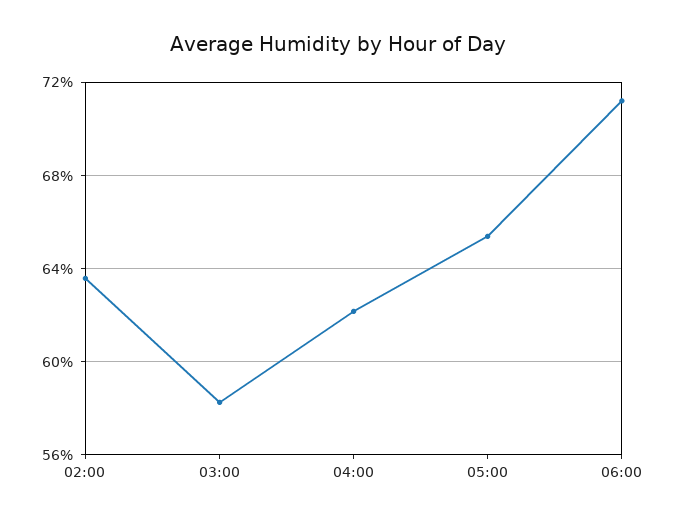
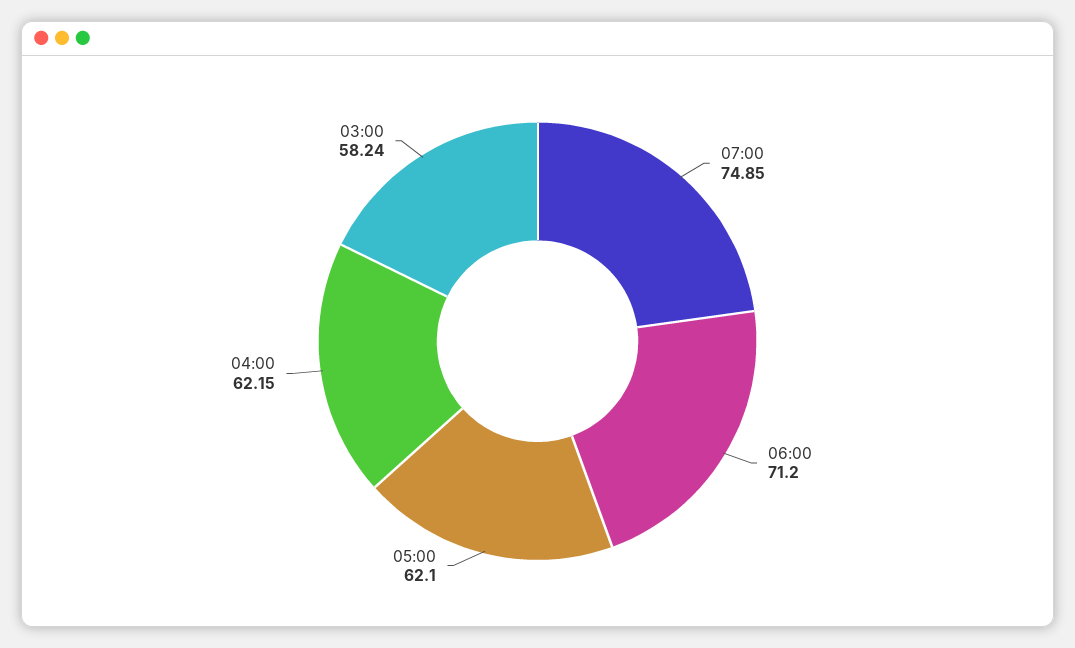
02:00: 63.5 -> none
05:00: 65.5 -> 62.1
07:00: none -> 74.85

